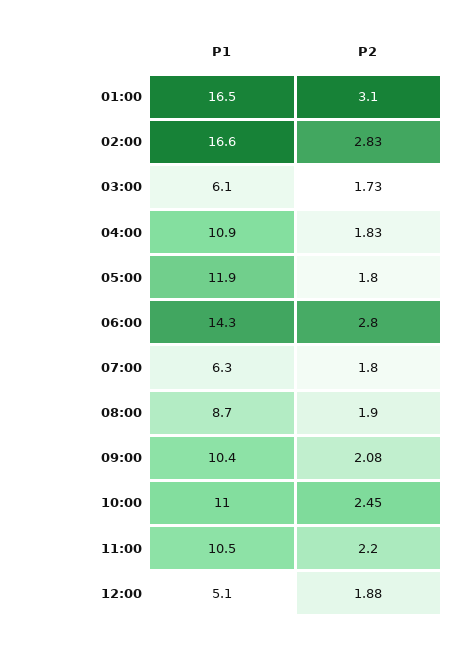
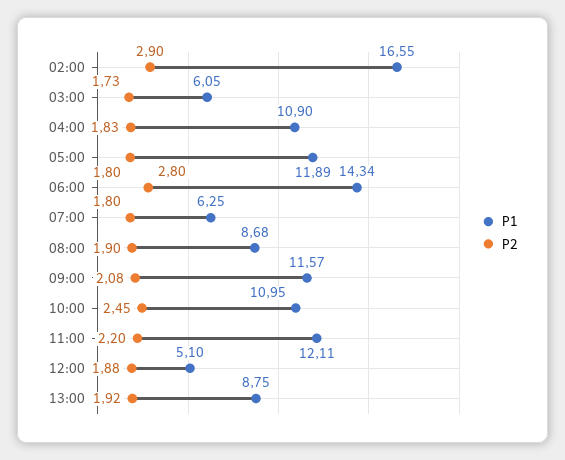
P1, 01:00: 16.5 -> none
P2, 01:00: 3.1 -> none
P2, 02:00: 2.83 -> 2.9
P1, 09:00: 10.4 -> 11.57
P1, 11:00: 10.5 -> 12.11
P1, 13:00: none -> 8.75
P2, 13:00: none -> 1.92

